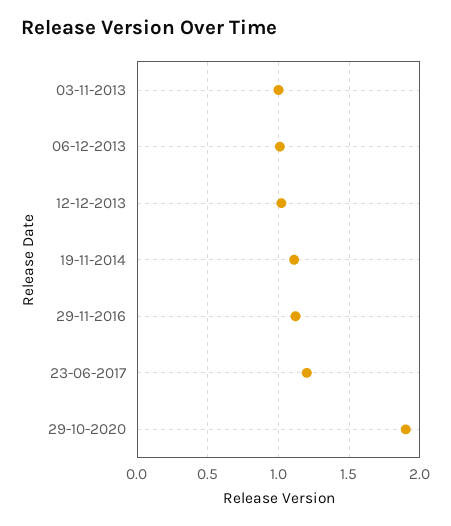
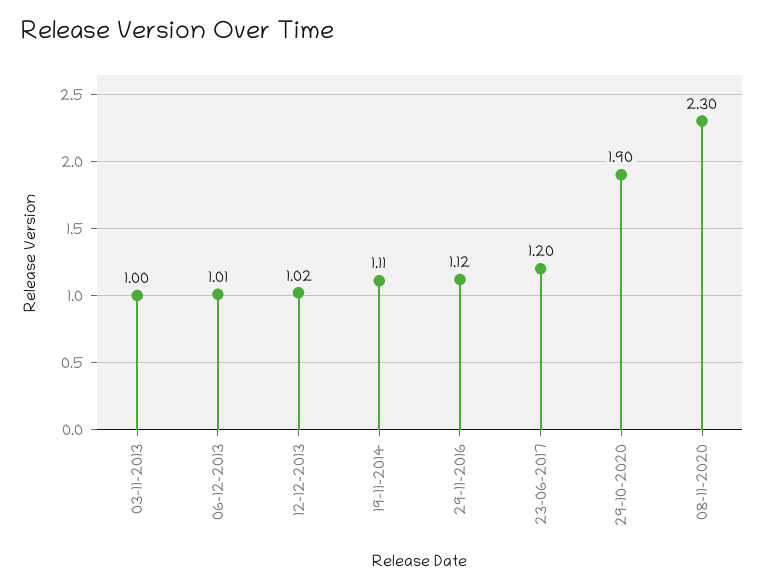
08-11-2020: none -> 2.3

